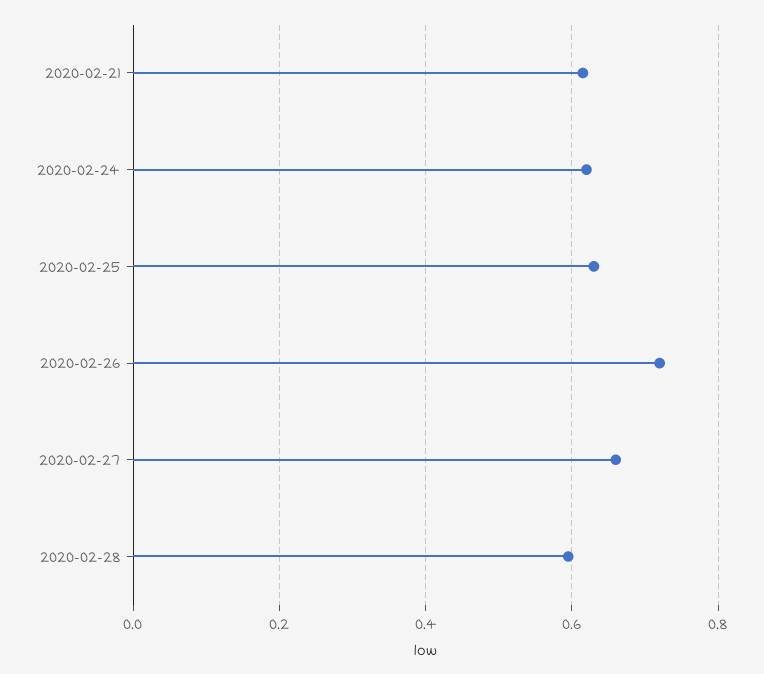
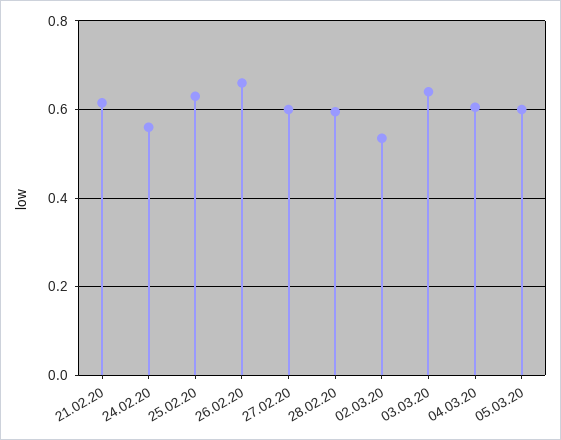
2020-02-24: 0.62 -> 0.56
2020-02-26: 0.72 -> 0.66
2020-02-27: 0.66 -> 0.6
02.03.20: none -> 0.54
03.03.20: none -> 0.64
04.03.20: none -> 0.6
05.03.20: none -> 0.6

